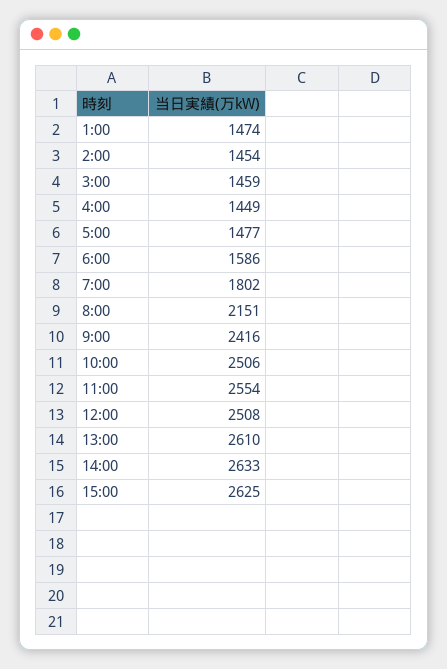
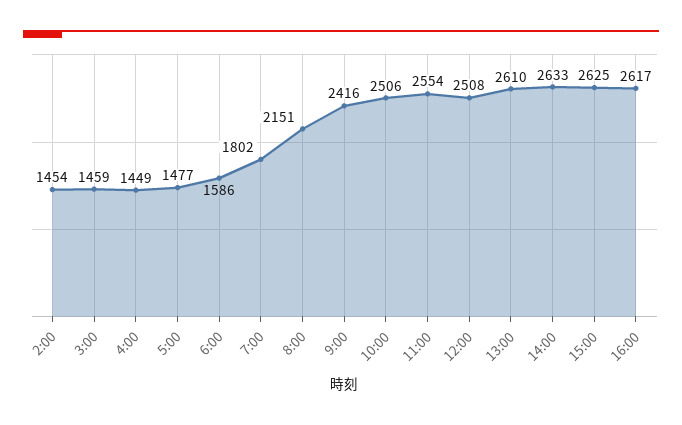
1:00: 1474 -> none
16:00: none -> 2617

